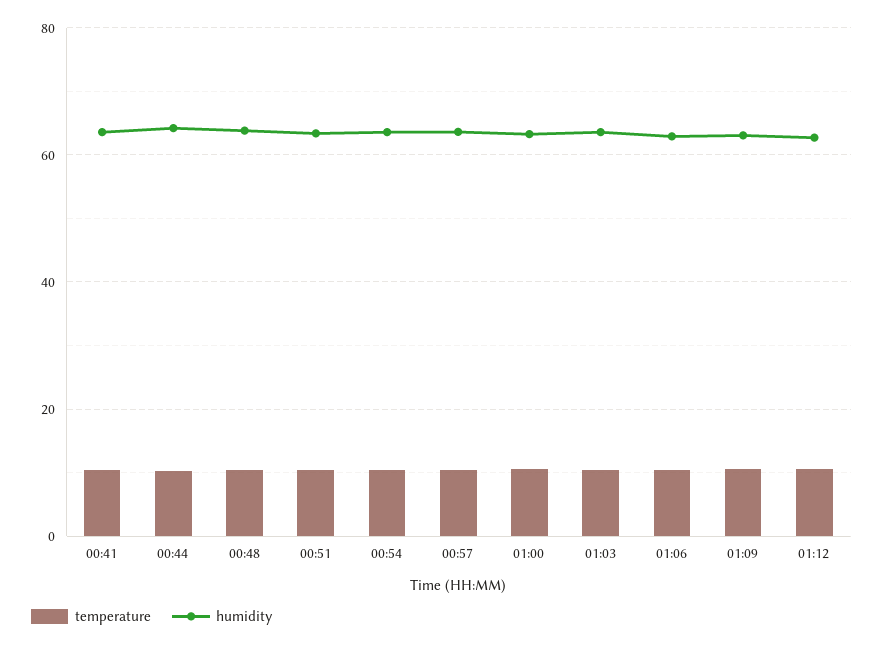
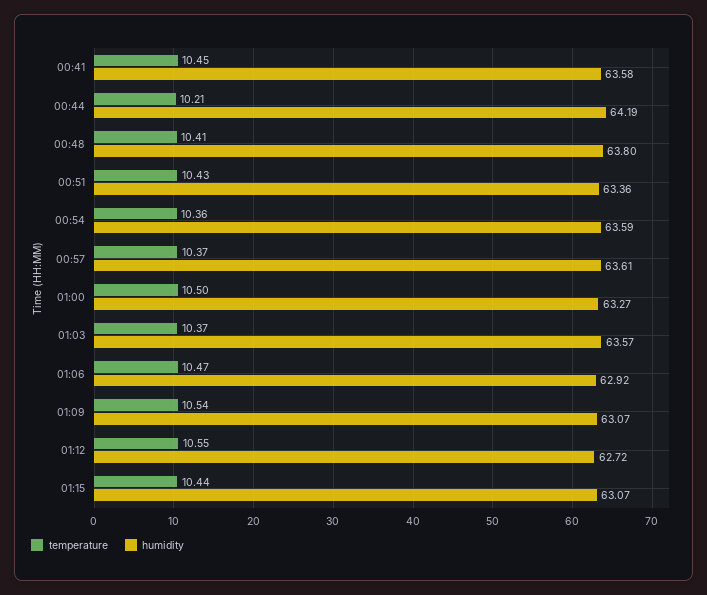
temperature, 01:15: none -> 10.44
humidity, 01:15: none -> 63.07

